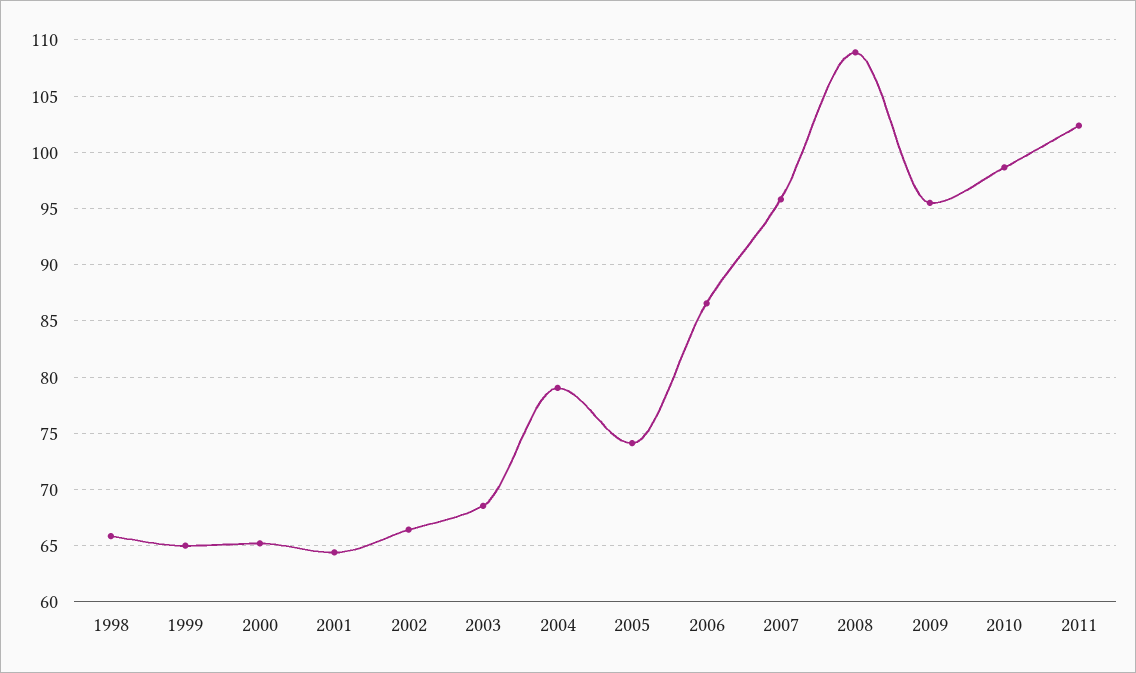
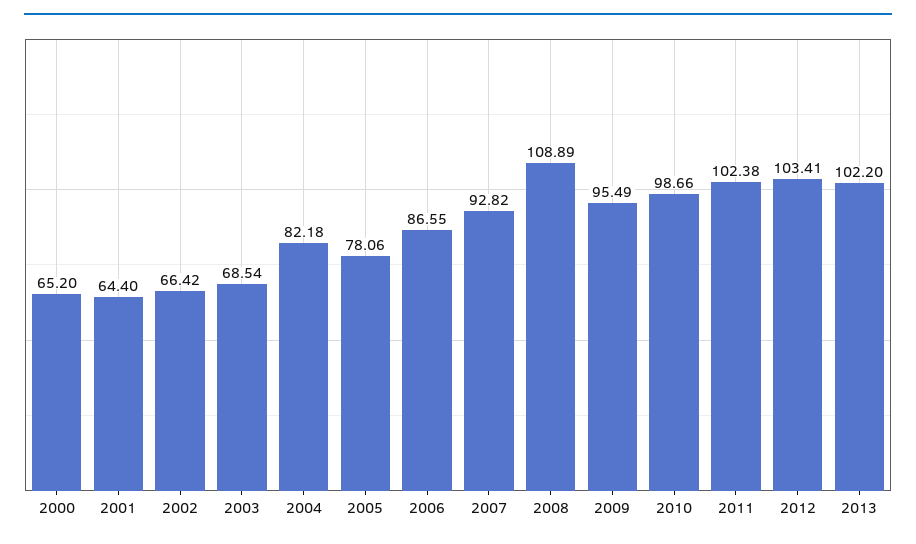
1998: 66 -> none
1999: 65 -> none
2004: 79 -> 82.18
2005: 74 -> 78.06
2007: 96 -> 92.82
2012: none -> 103.41
2013: none -> 102.2

